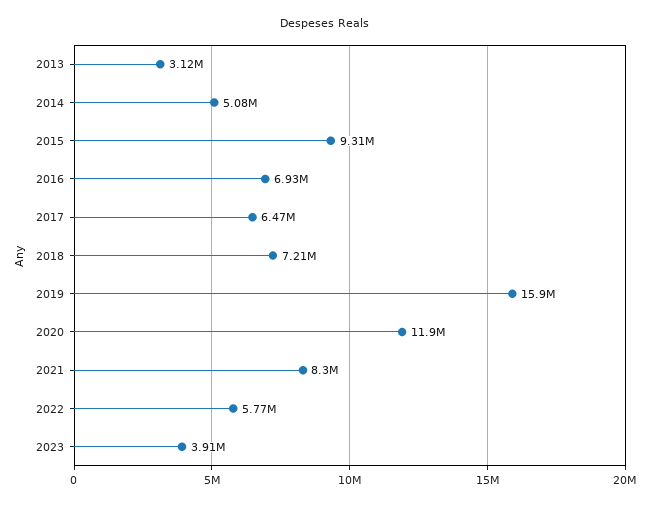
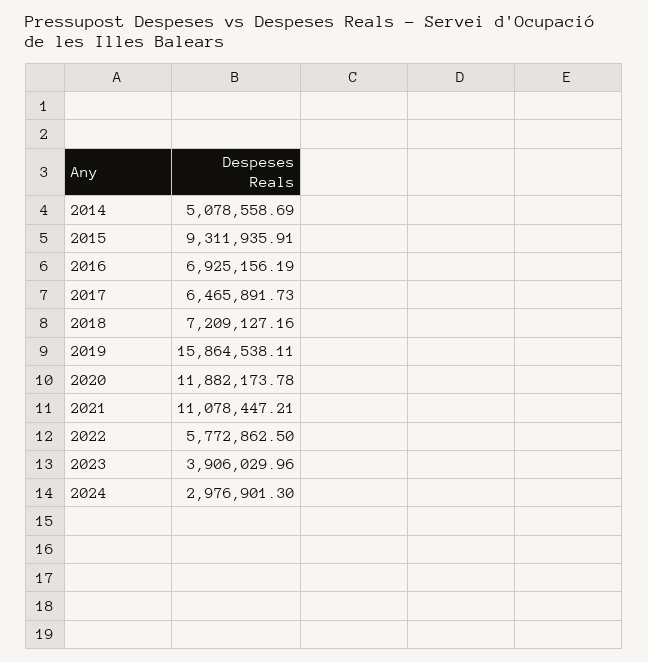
2013: 3120000 -> none
2021: 8300000 -> 11078447.21
2024: none -> 2976901.3

